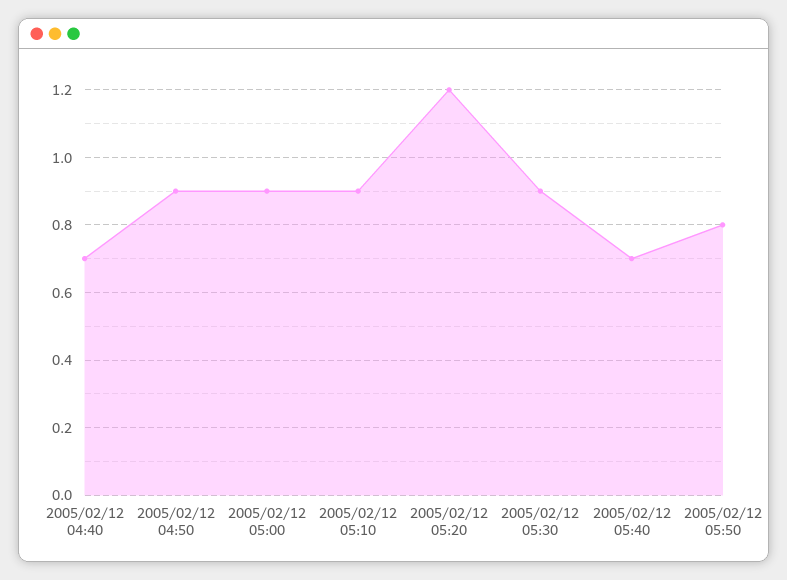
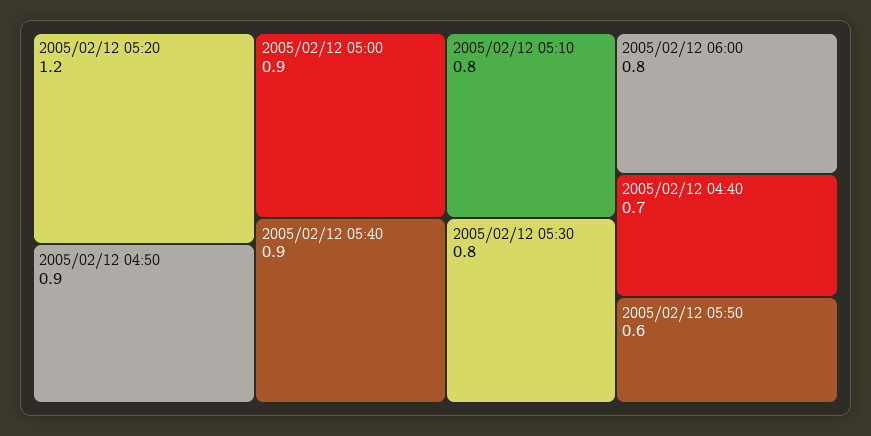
2005/02/12 05:10: 0.9 -> 0.8
2005/02/12 05:30: 0.9 -> 0.8
2005/02/12 05:40: 0.7 -> 0.9
2005/02/12 05:50: 0.8 -> 0.6
2005/02/12 06:00: none -> 0.8

